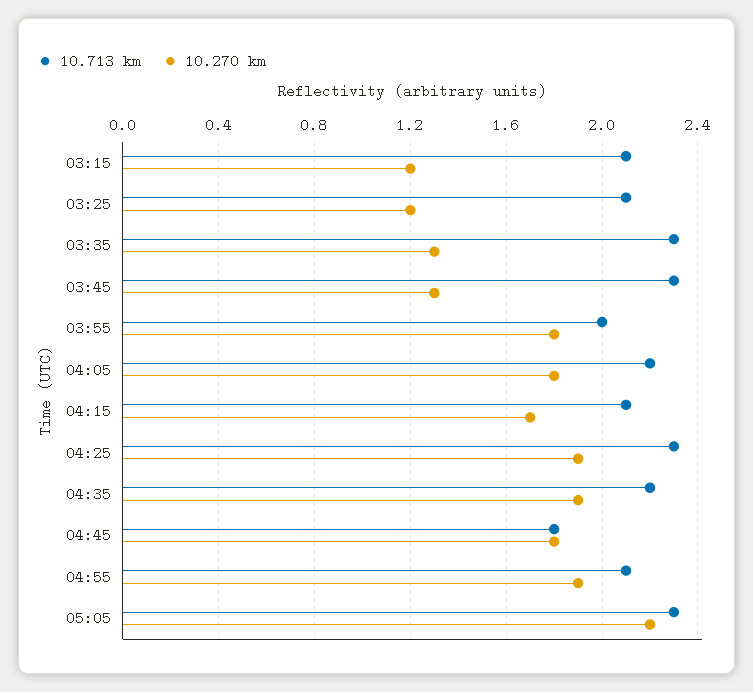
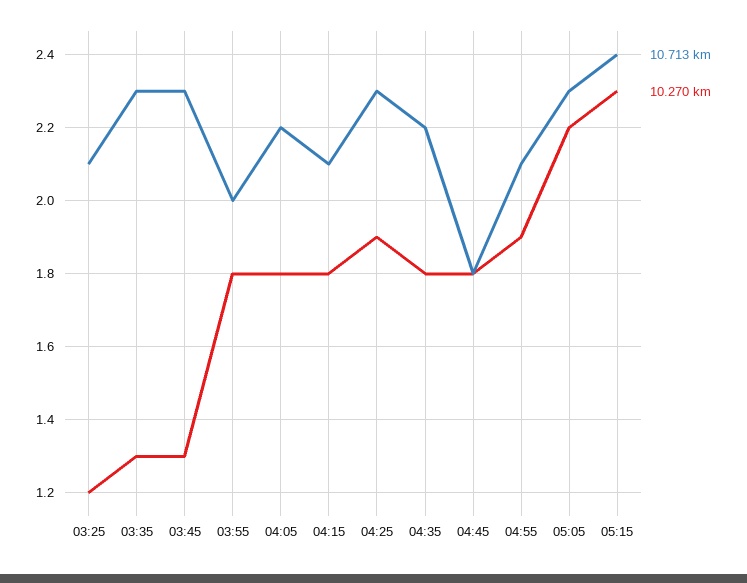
10.713 km, 03:15: 2.1 -> none
10.270 km, 03:15: 1.2 -> none
10.270 km, 04:15: 1.7 -> 1.8
10.270 km, 04:35: 1.9 -> 1.8
10.713 km, 05:15: none -> 2.4
10.270 km, 05:15: none -> 2.3

